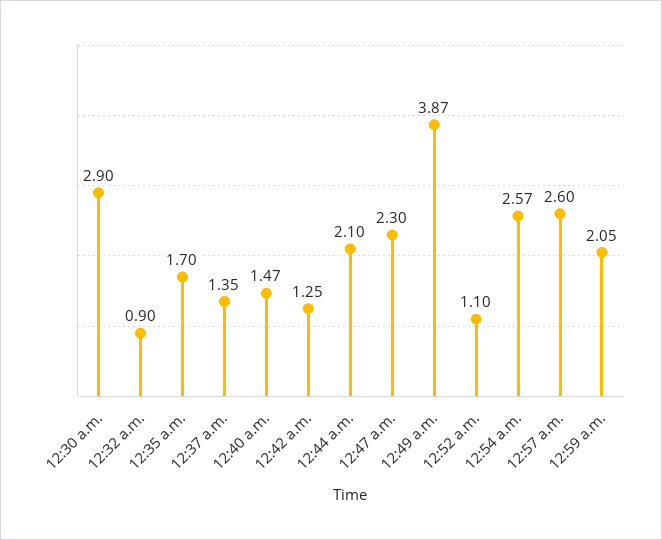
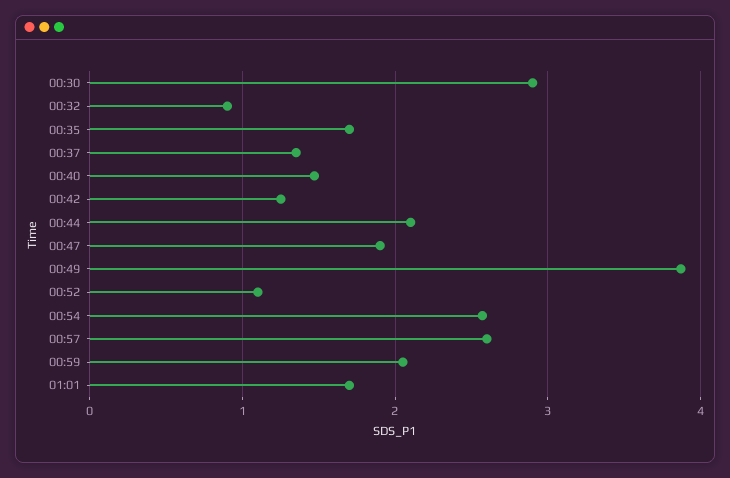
12:47 a.m.: 2.3 -> 1.9
01:01: none -> 1.7

